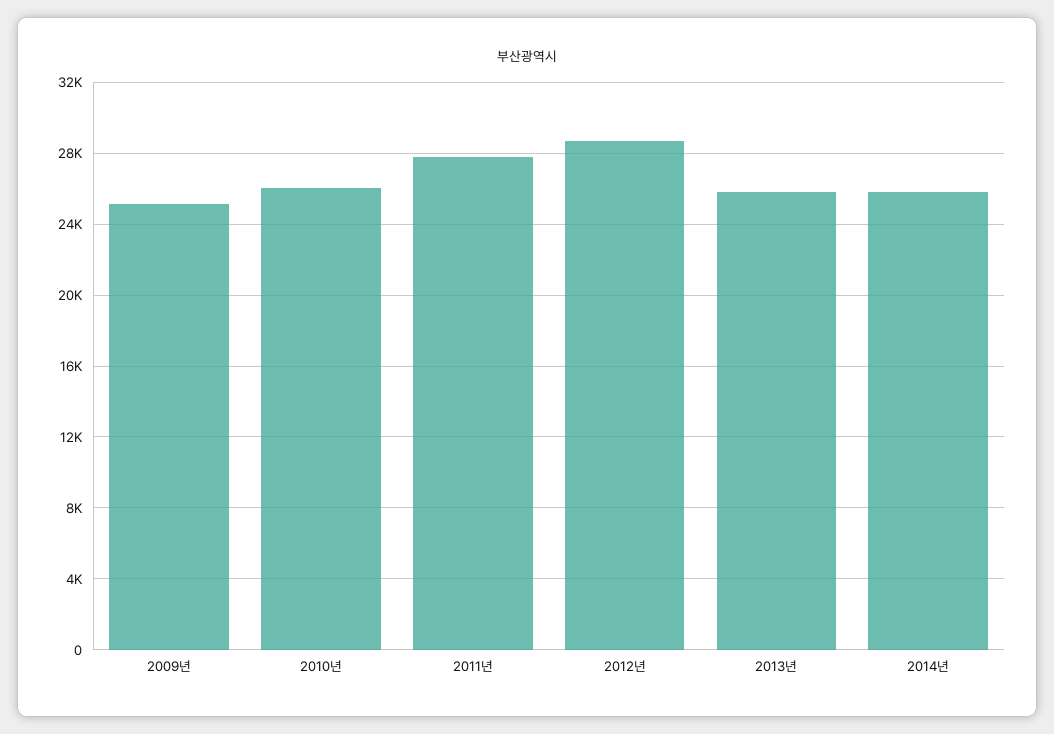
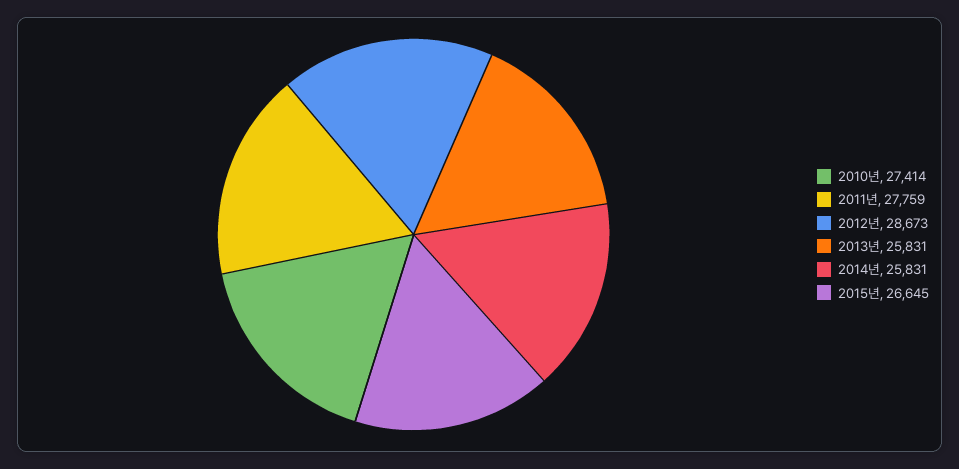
2009년: 25000 -> none
2010년: 26000 -> 27414
2015년: none -> 26645

